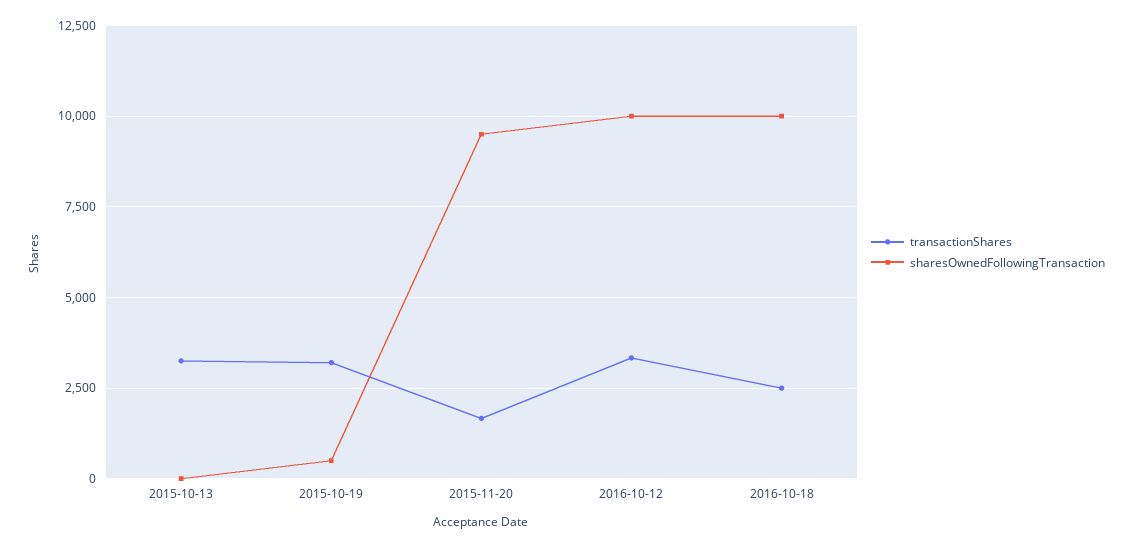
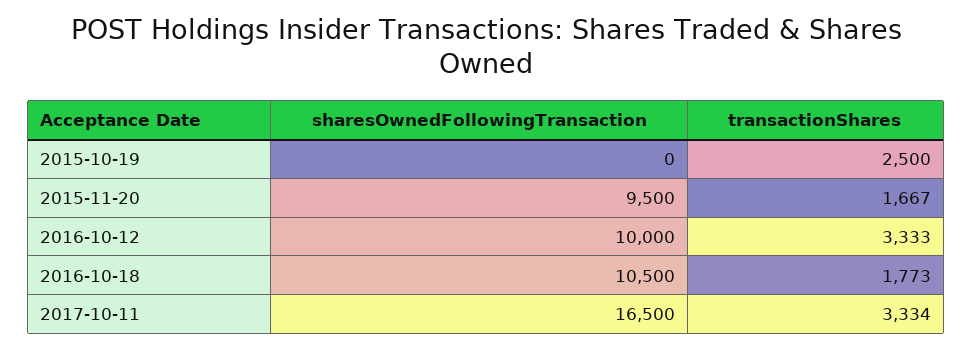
transactionShares, 2015-10-13: 3250 -> none
sharesOwnedFollowingTransaction, 2015-10-13: 0 -> none
transactionShares, 2015-10-19: 3250 -> 2500
sharesOwnedFollowingTransaction, 2015-10-19: 500 -> 0
transactionShares, 2016-10-18: 2500 -> 1773
sharesOwnedFollowingTransaction, 2016-10-18: 10000 -> 10500
sharesOwnedFollowingTransaction, 2017-10-11: none -> 16500
transactionShares, 2017-10-11: none -> 3334

